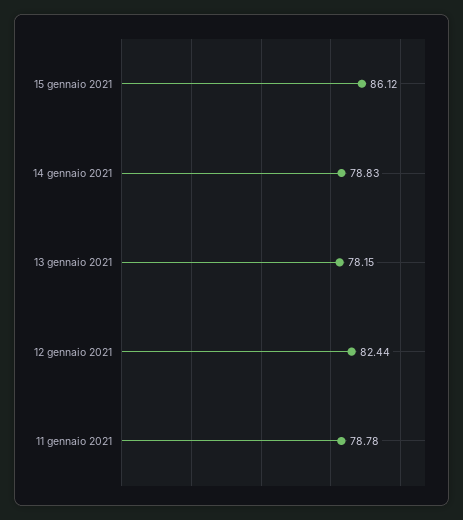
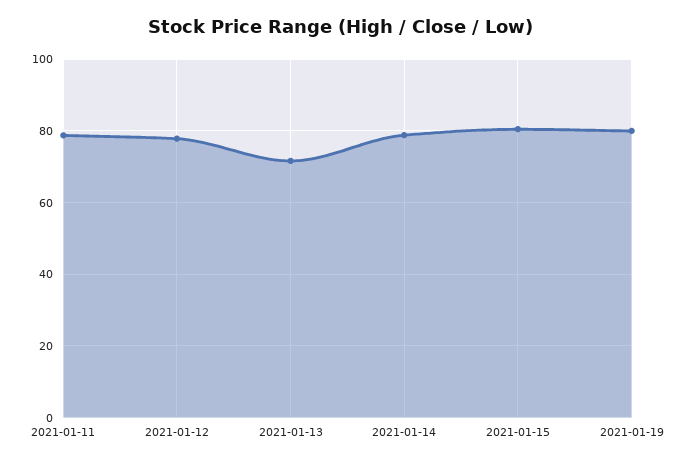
15 gennaio 2021: 86.12 -> 80
13 gennaio 2021: 78.15 -> 72
12 gennaio 2021: 82.44 -> 78
2021-01-19: none -> 80

